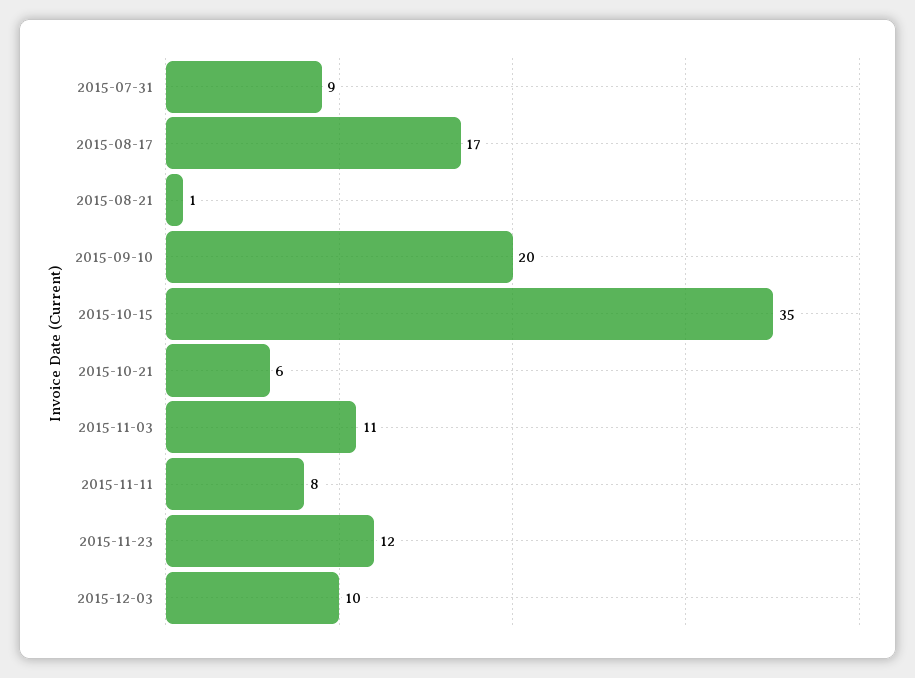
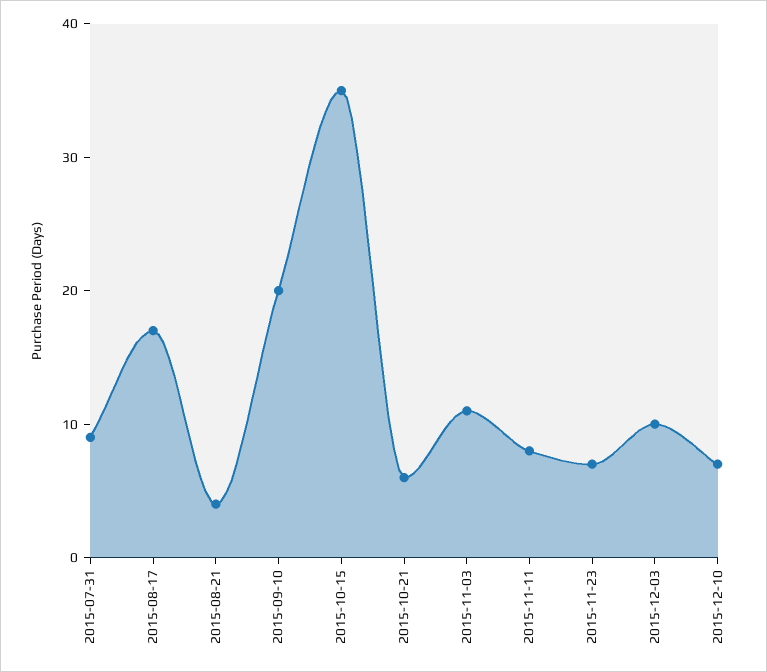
2015-08-21: 1 -> 4
2015-11-23: 12 -> 7
2015-12-10: none -> 7

